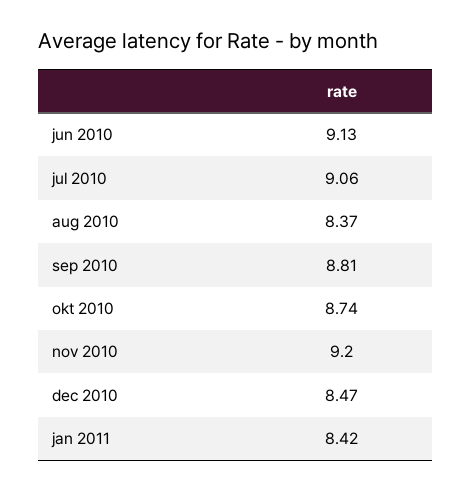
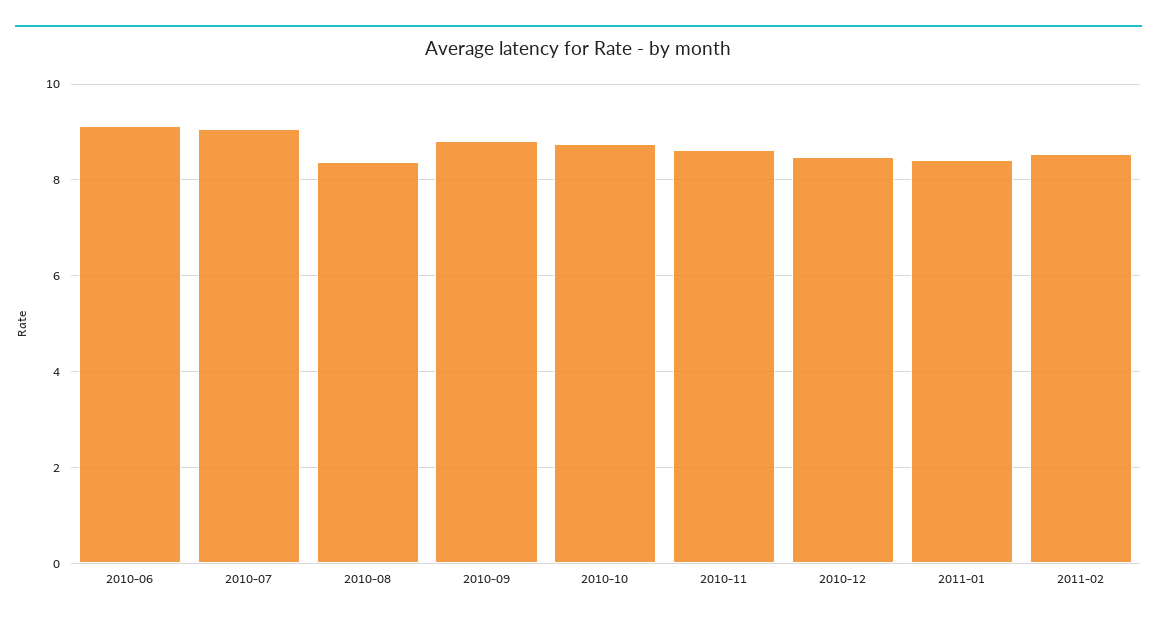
nov 2010: 9.2 -> 8.6
2011-02: none -> 8.6

